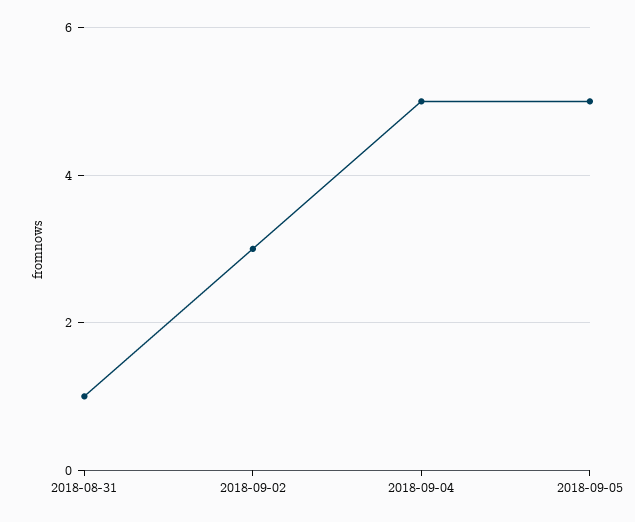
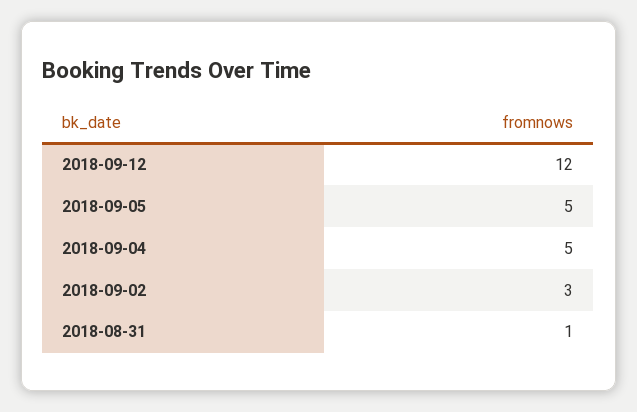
2018-09-12: none -> 12

